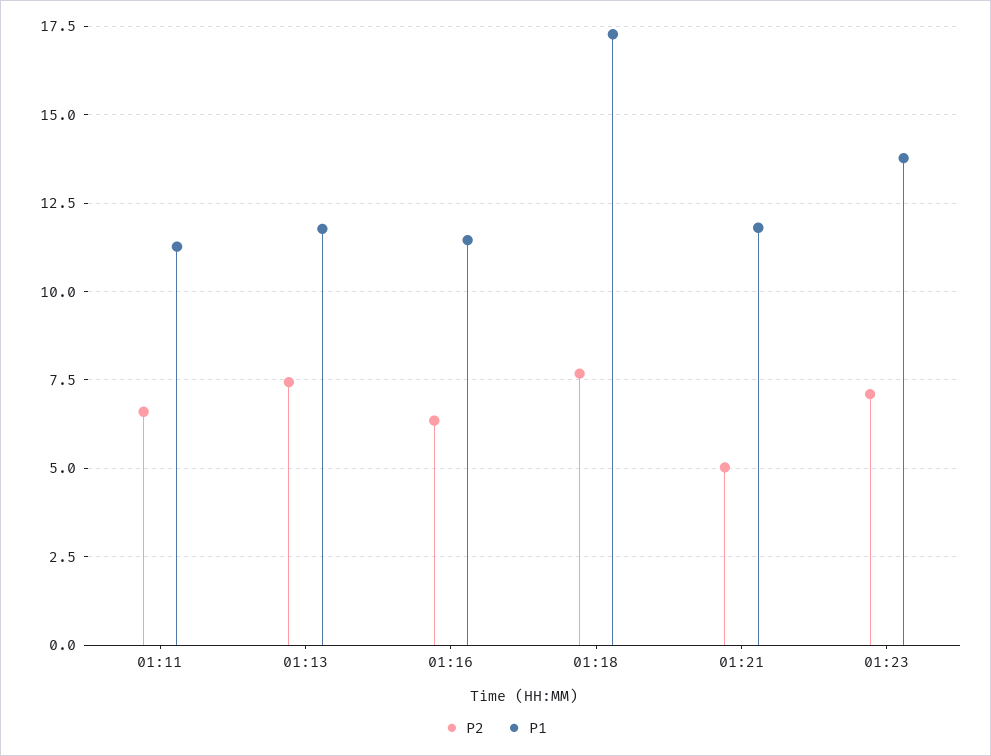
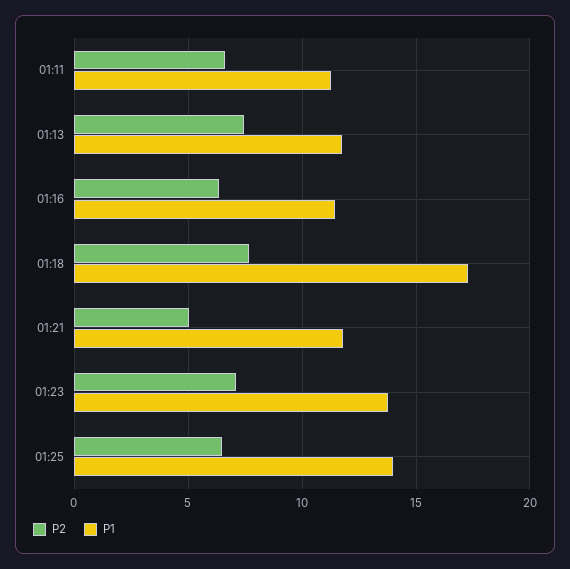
P2, 01:25: none -> 6.5
P1, 01:25: none -> 14

